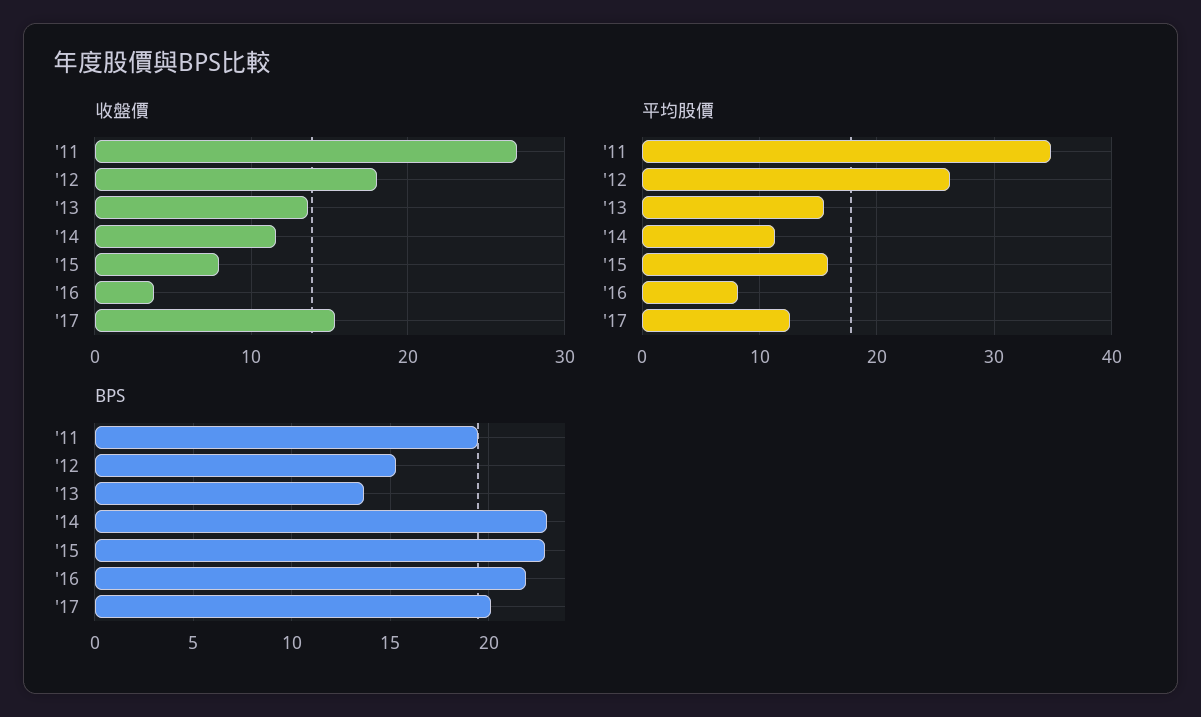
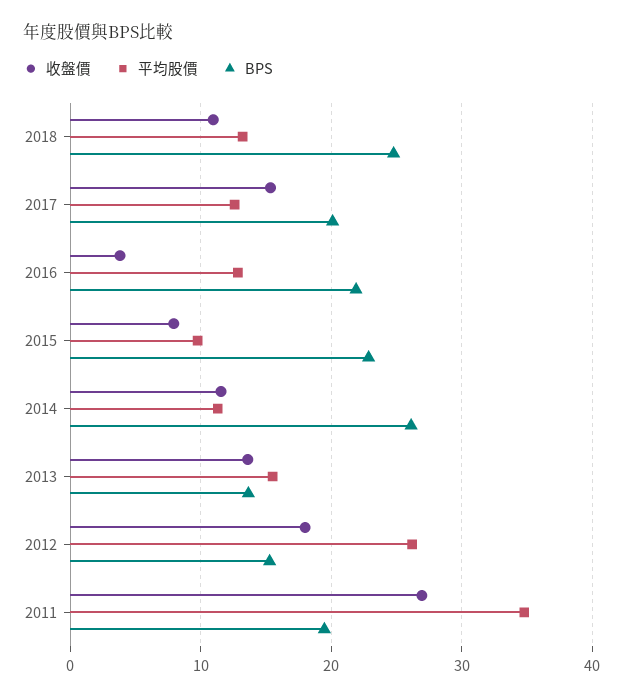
平均股價, '15: 16 -> 10
平均股價, '16: 8 -> 13
BPS, '14: 23 -> 26
收盤價, 2018: none -> 11
平均股價, 2018: none -> 13
BPS, 2018: none -> 25

